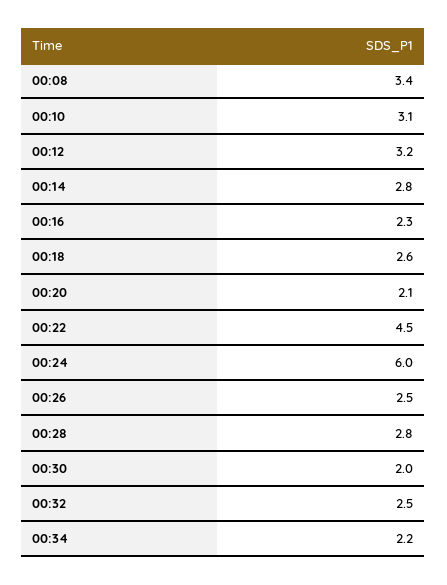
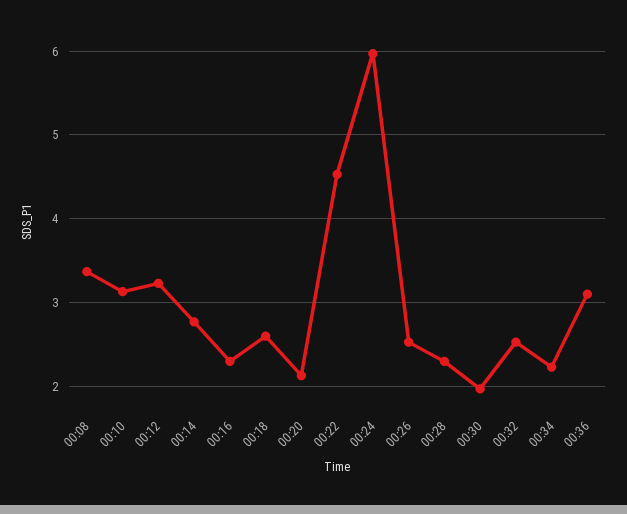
00:28: 2.8 -> 2.3
00:36: none -> 3.1

